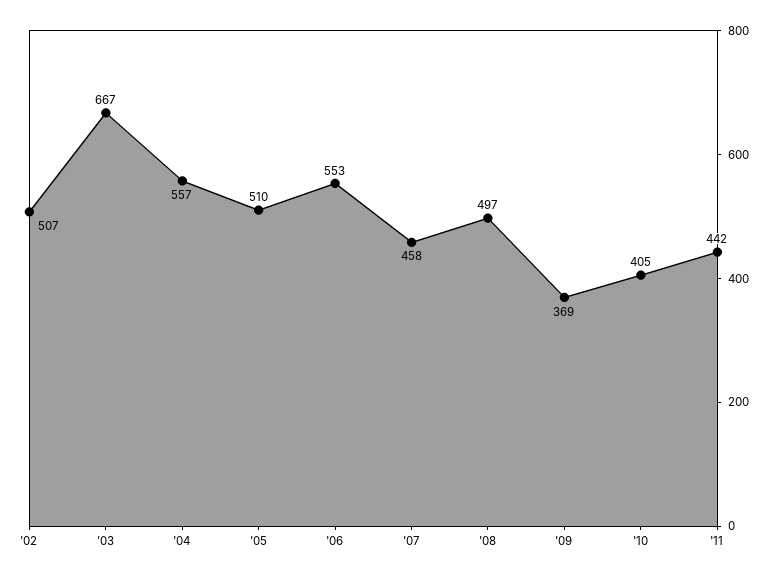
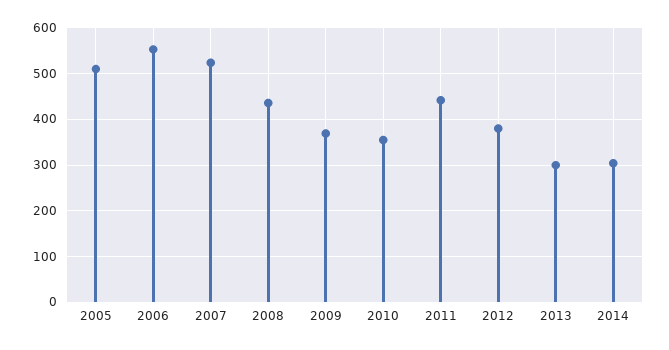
'02: 507 -> none
'03: 667 -> none
'04: 557 -> none
'07: 458 -> 520
'08: 497 -> 440
'10: 405 -> 360
2012: none -> 380
2013: none -> 300
2014: none -> 300

